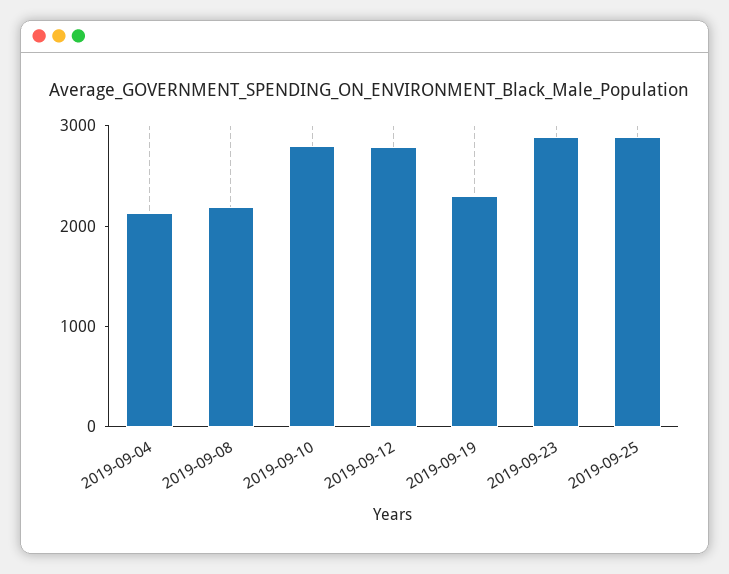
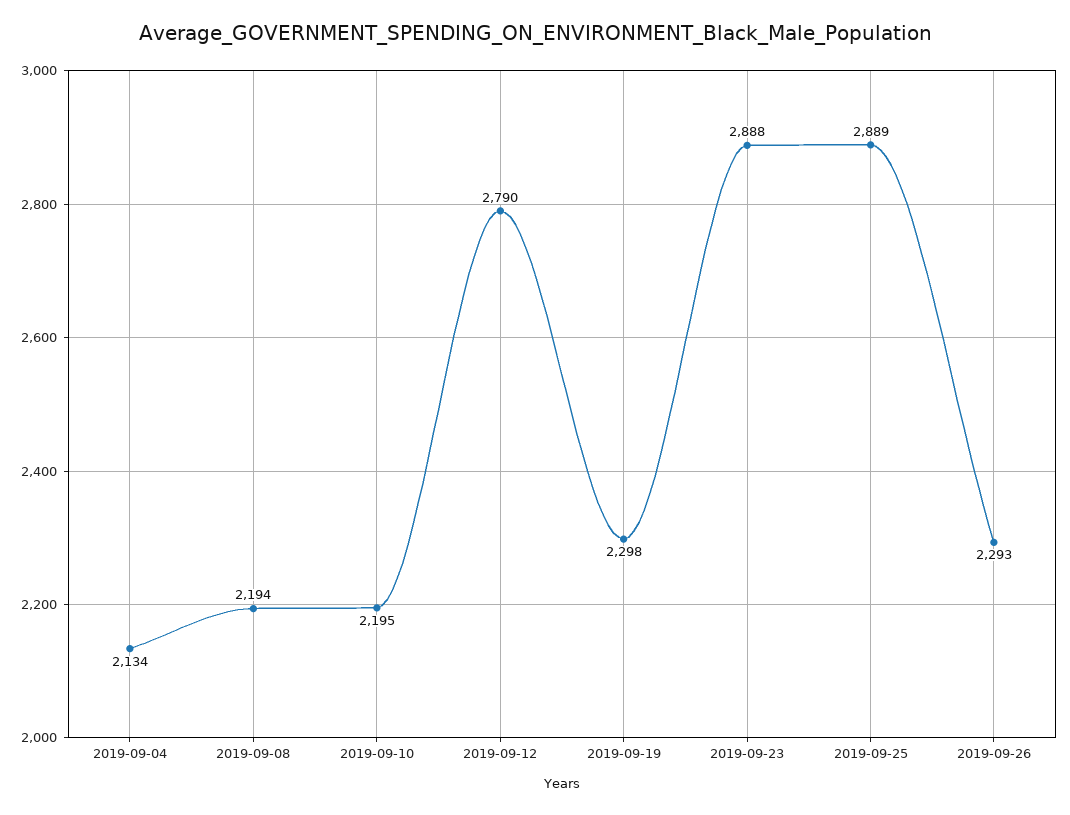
2019-09-10: 2800 -> 2195
2019-09-26: none -> 2293

